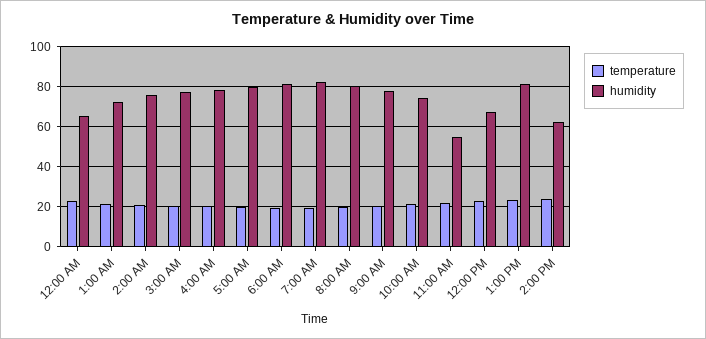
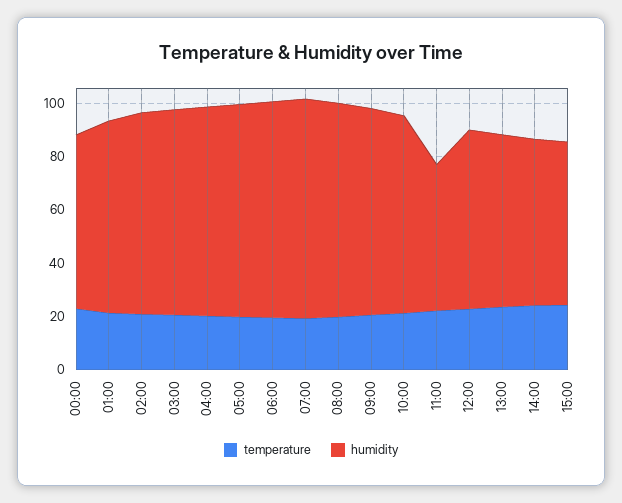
humidity, 1:00 PM: 80 -> 65
temperature, 15:00: none -> 25
humidity, 15:00: none -> 60

